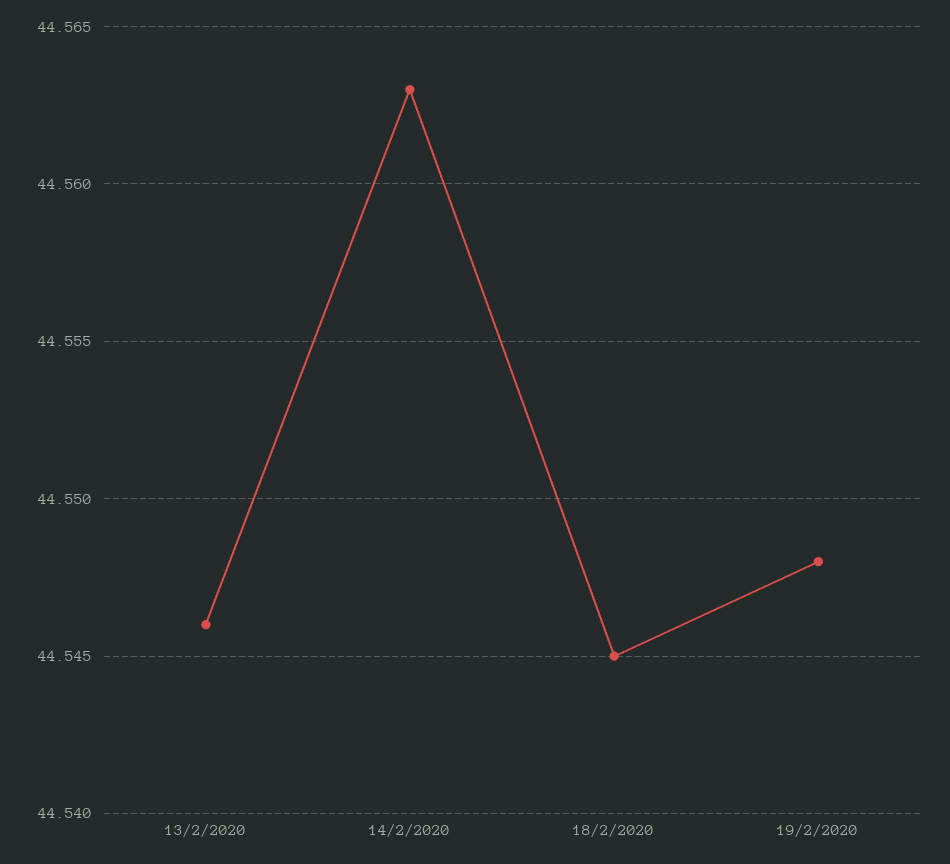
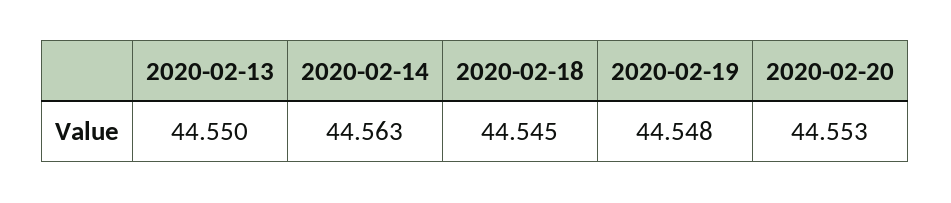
13/2/2020: 44.546 -> 44.55
2020-02-20: none -> 44.553

